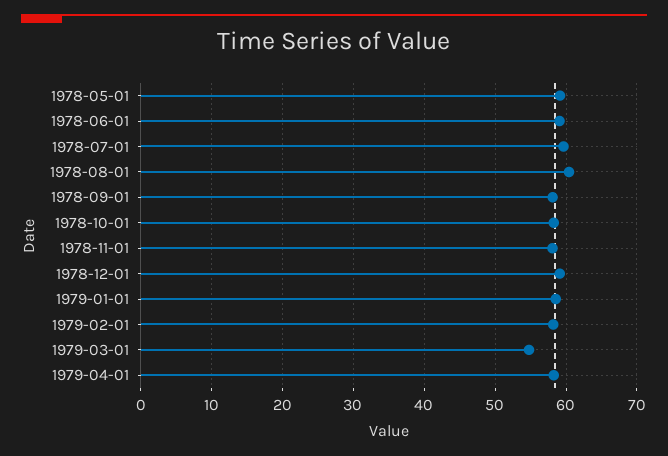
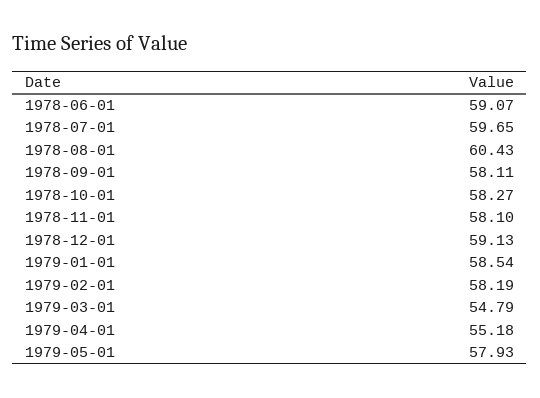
1978-05-01: 59 -> none
1979-04-01: 58 -> 55.18
1979-05-01: none -> 57.93

